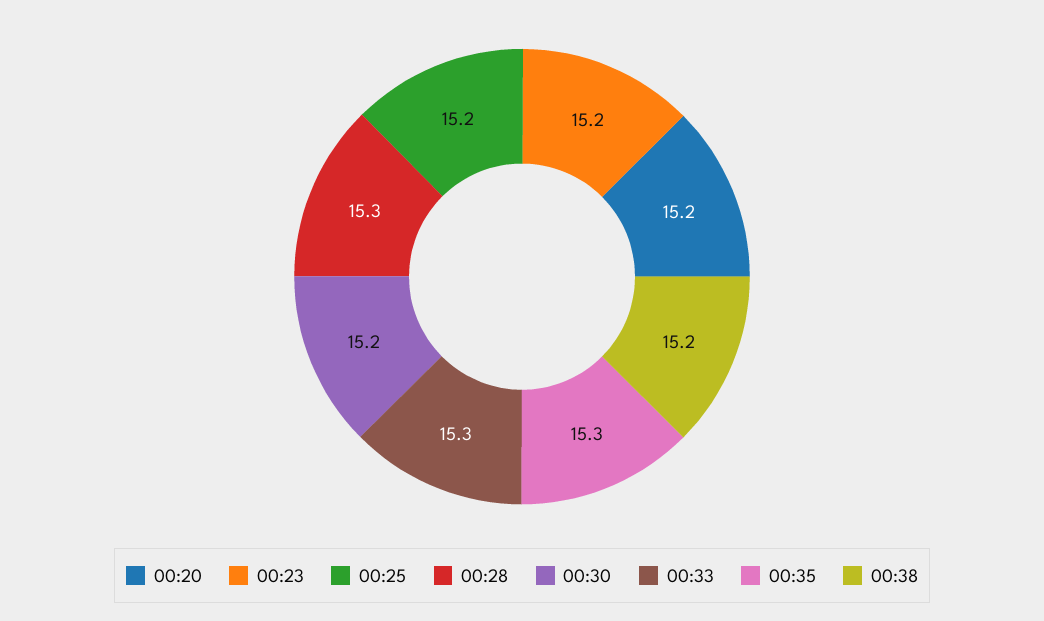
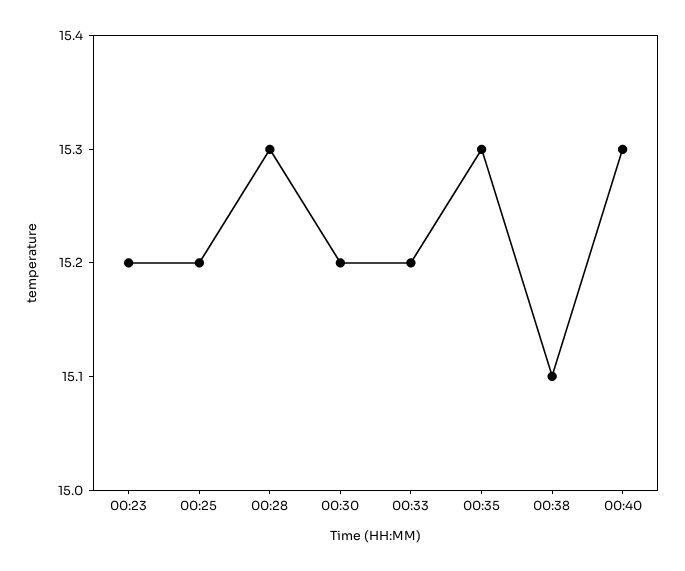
00:20: 15.2 -> none
00:33: 15.3 -> 15.2
00:38: 15.2 -> 15.1
00:40: none -> 15.3

